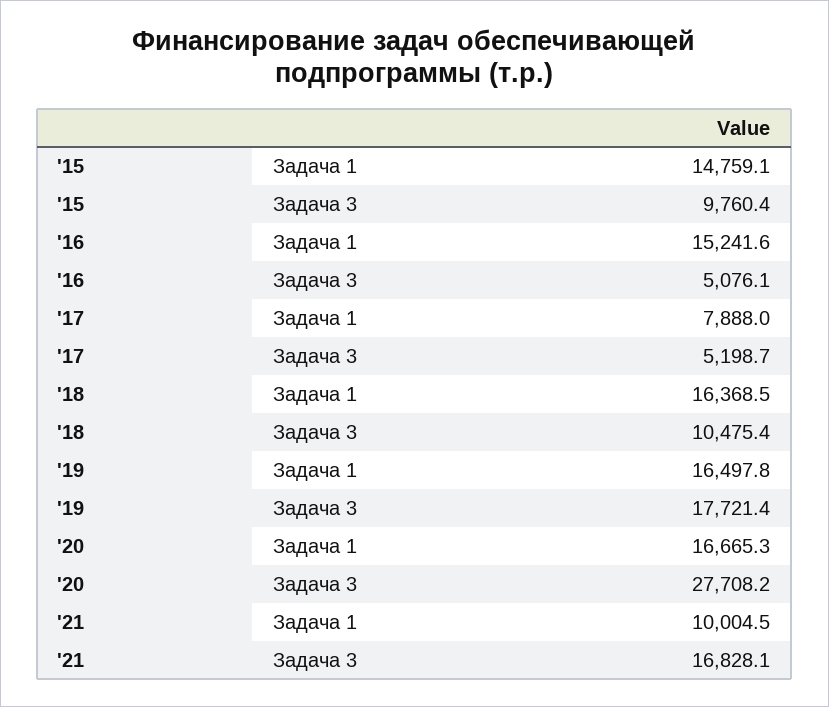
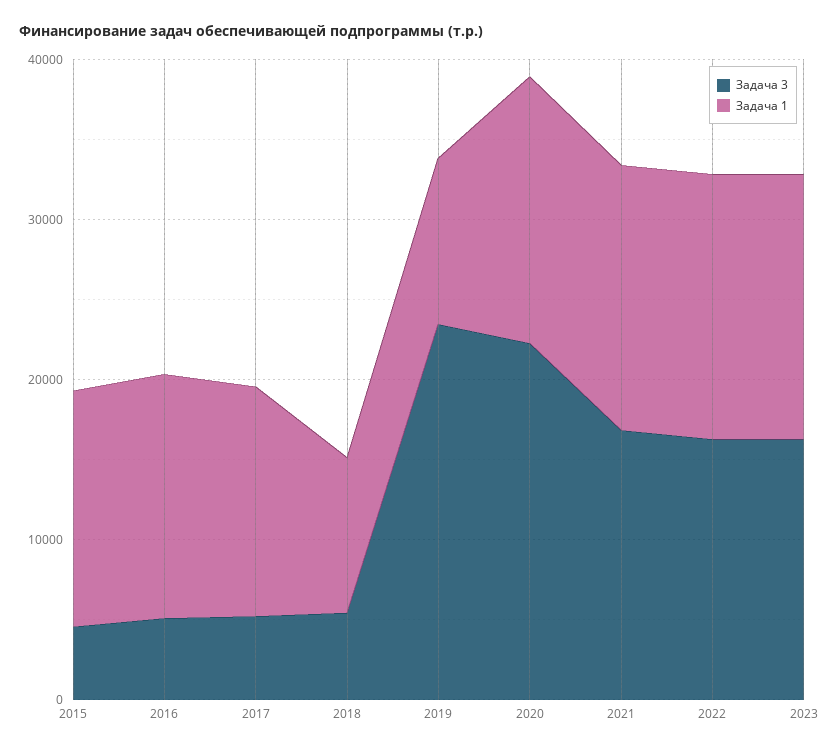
Задача 3, '15: 9760.4 -> 4000
Задача 1, '17: 7888 -> 14000
Задача 1, '18: 16368.5 -> 10000
Задача 3, '18: 10475.4 -> 6000
Задача 1, '19: 16497.8 -> 10000
Задача 3, '19: 17721.4 -> 24000
Задача 3, '20: 27708.2 -> 22000
Задача 1, '21: 10004.5 -> 16000
Задача 3, 2022: none -> 16000
Задача 1, 2022: none -> 16000
Задача 3, 2023: none -> 16000
Задача 1, 2023: none -> 16000

